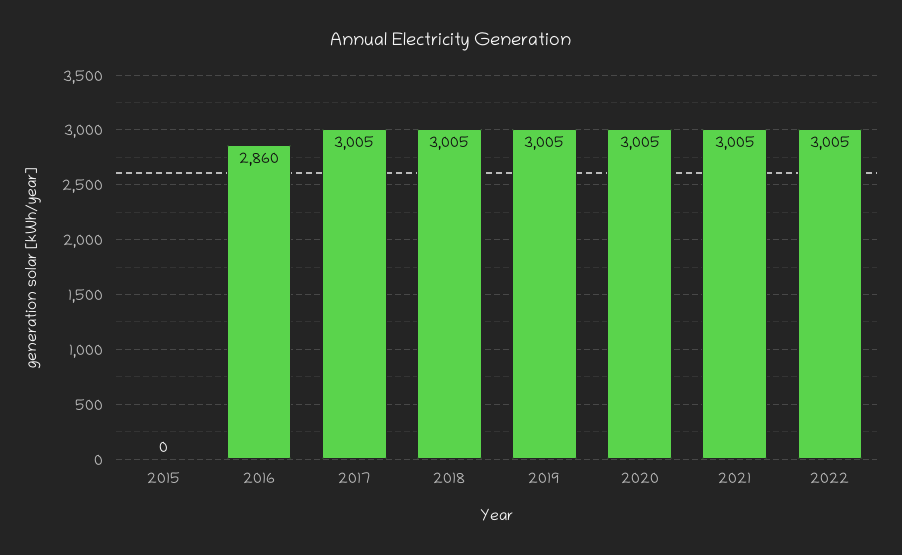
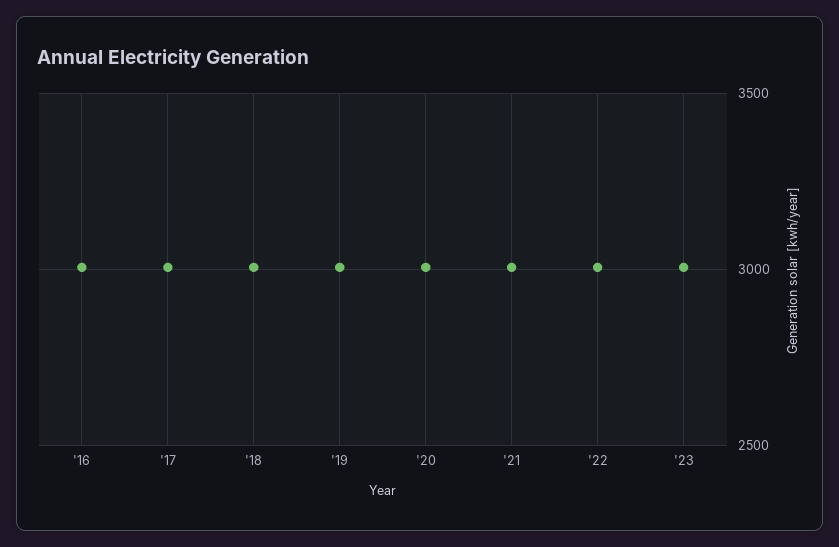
2015: 0 -> none
2016: 2860 -> 3000
'23: none -> 3000

